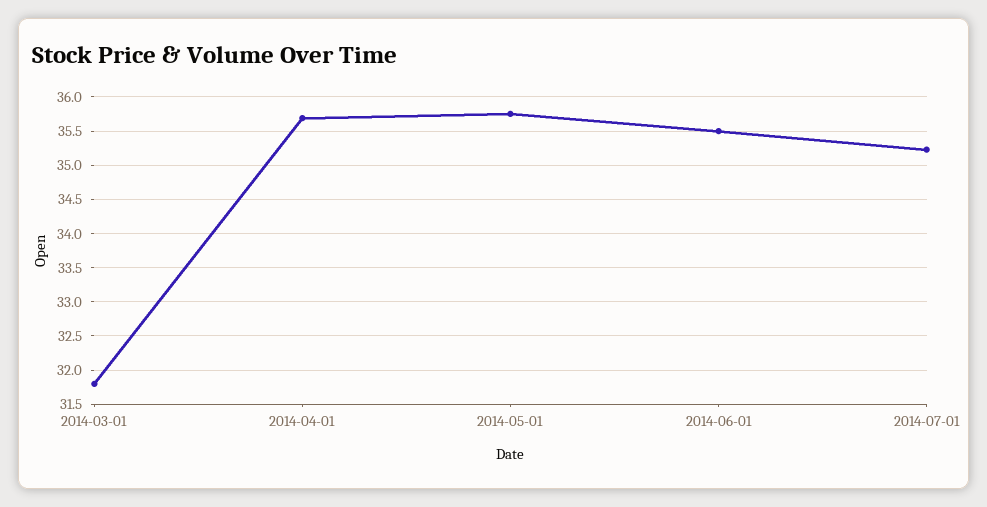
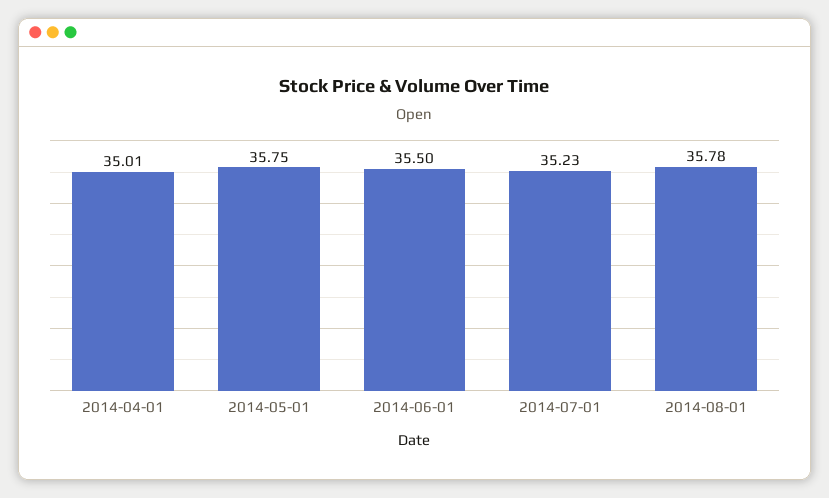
2014-03-01: 31.8 -> none
2014-04-01: 35.7 -> 35.01
2014-08-01: none -> 35.78

